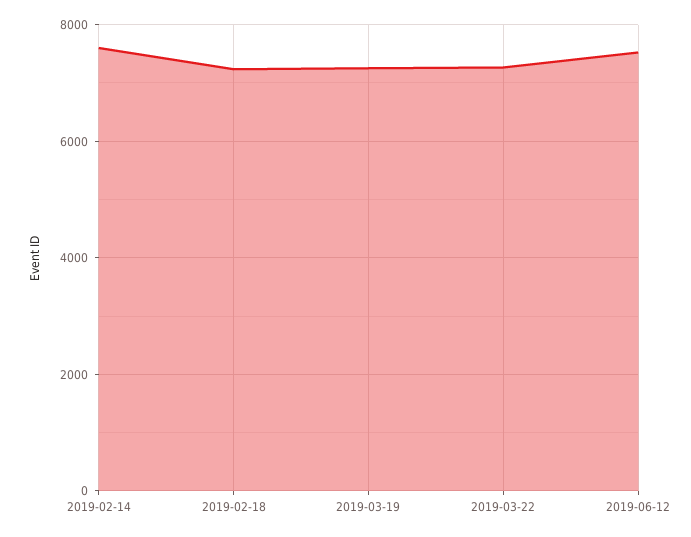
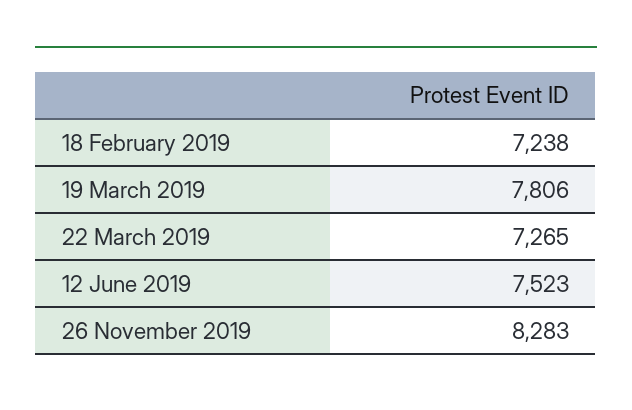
2019-02-14: 7600 -> none
2019-03-19: 7200 -> 7806
26 November 2019: none -> 8283

